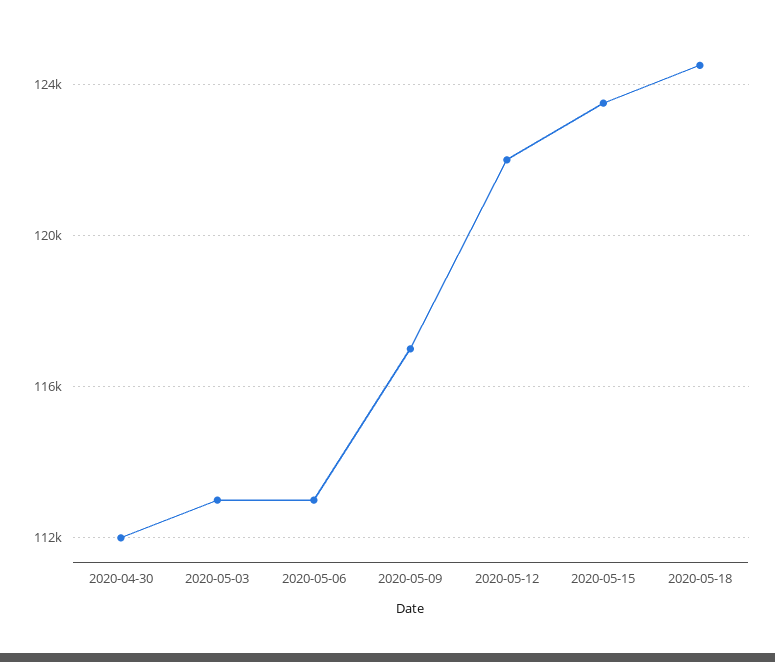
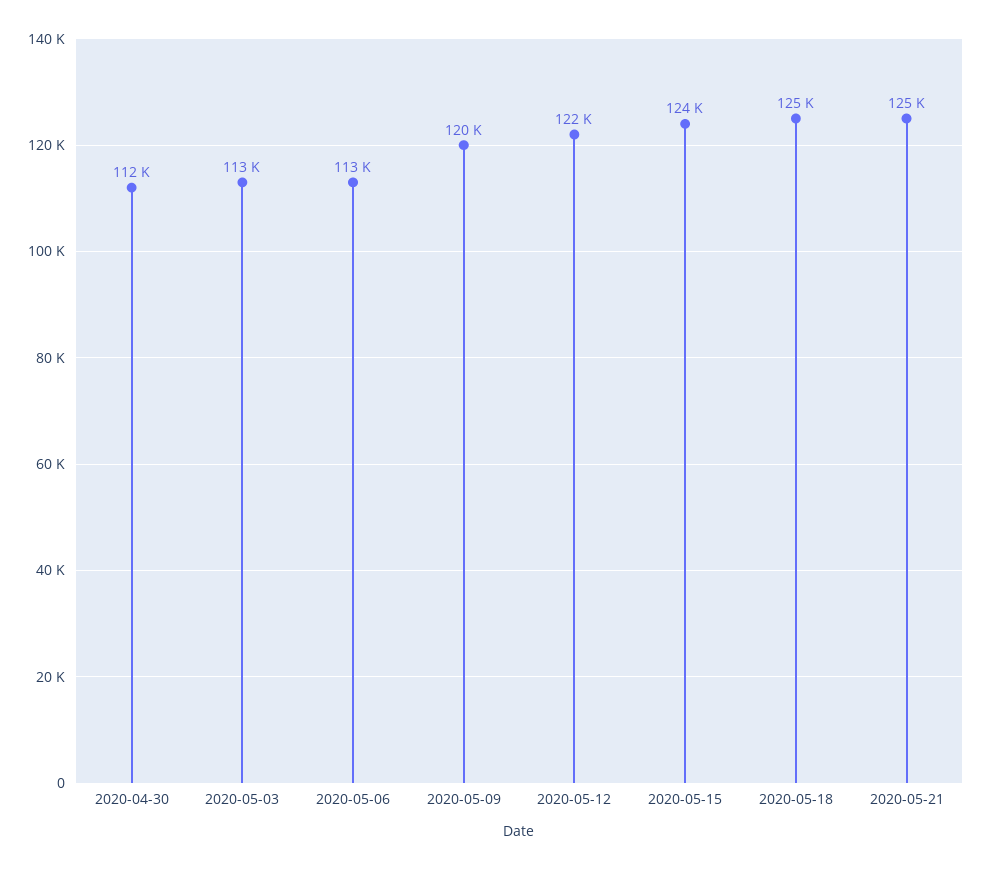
2020-05-09: 117000 -> 120000
2020-05-21: none -> 125000

